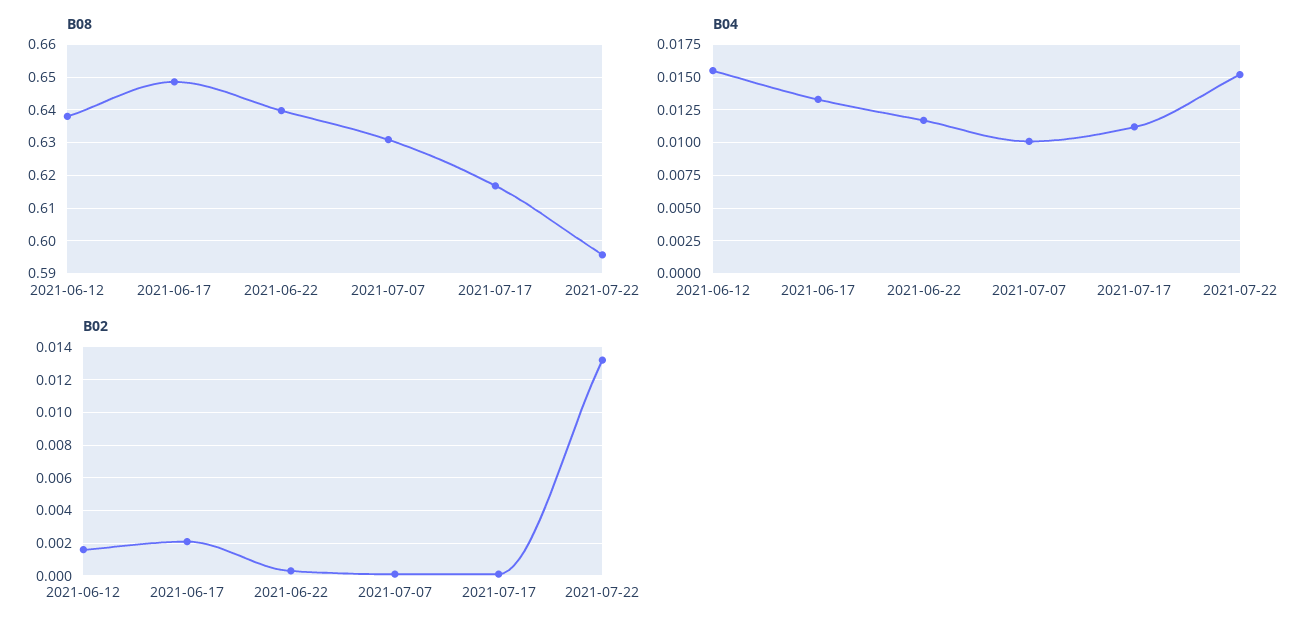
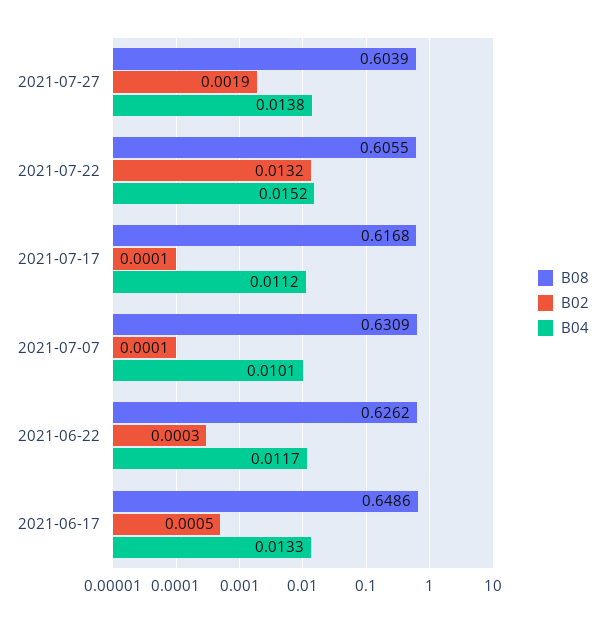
B08, 2021-06-12: 0.638 -> none
B08, 2021-06-22: 0.64 -> 0.6262
B08, 2021-07-22: 0.596 -> 0.6055
B04, 2021-06-12: 0.0155 -> none
B02, 2021-06-12: 0.0015 -> none
B02, 2021-06-17: 0.002 -> 0.0005
B08, 2021-07-27: none -> 0.6039
B02, 2021-07-27: none -> 0.0019
B04, 2021-07-27: none -> 0.0138

